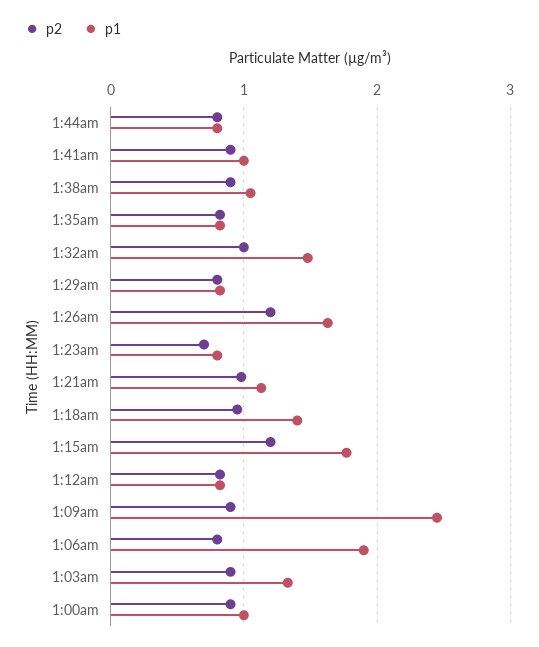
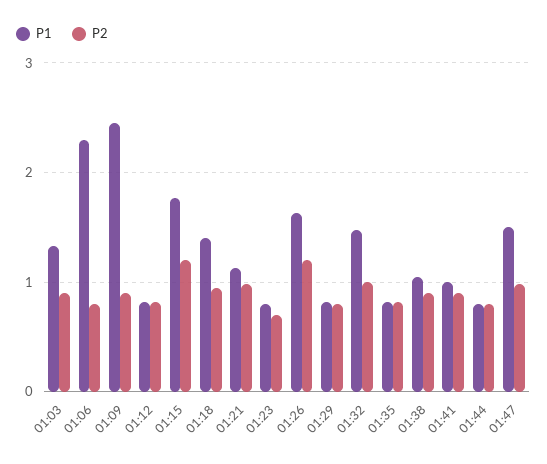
p1, 1:06am: 1.9 -> 2.3
p2, 1:00am: 0.9 -> none
p1, 1:00am: 1 -> none
p1, 01:47: none -> 1.5
p2, 01:47: none -> 1

